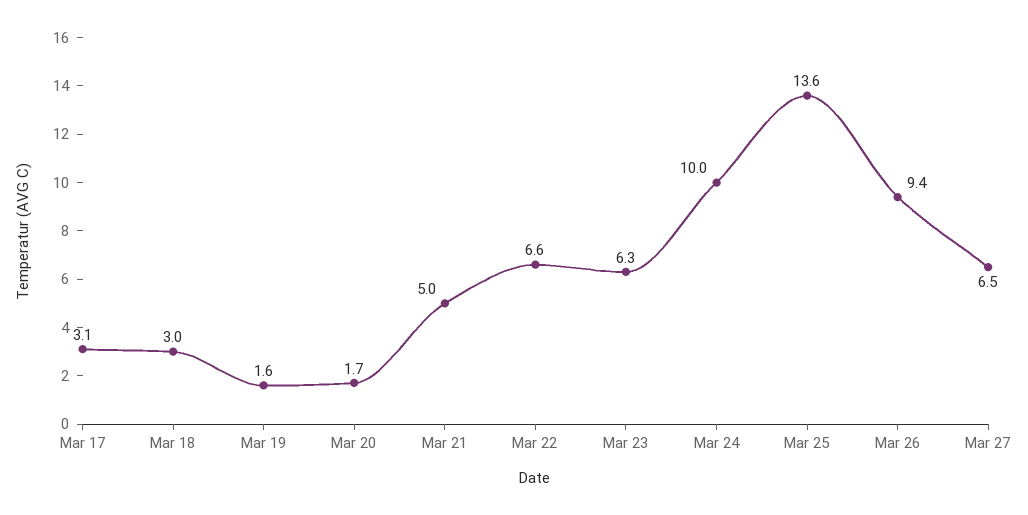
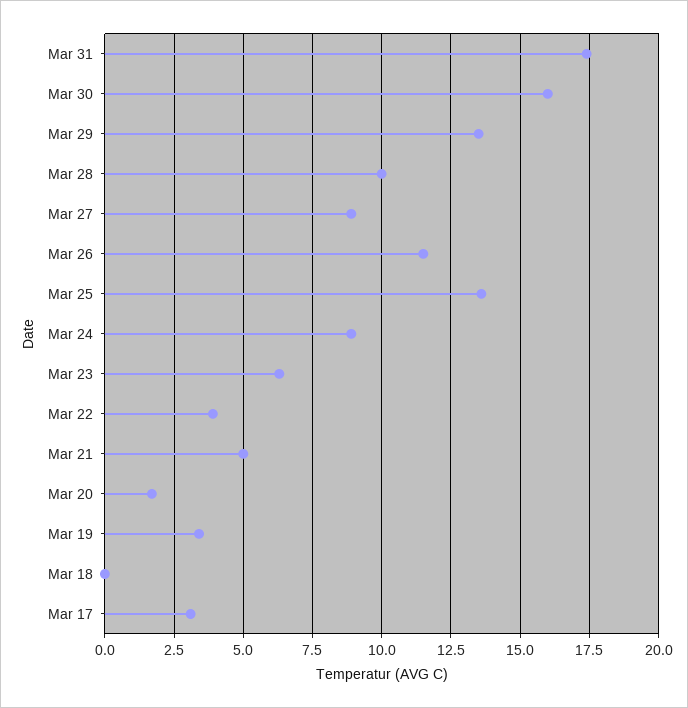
Mar 18: 3 -> 0
Mar 19: 1.6 -> 3.5
Mar 22: 6.6 -> 4
Mar 24: 10 -> 9
Mar 26: 9.4 -> 11.5
Mar 27: 6.5 -> 9
Mar 31: none -> 17.5
Mar 30: none -> 16
Mar 29: none -> 13.5
Mar 28: none -> 10

